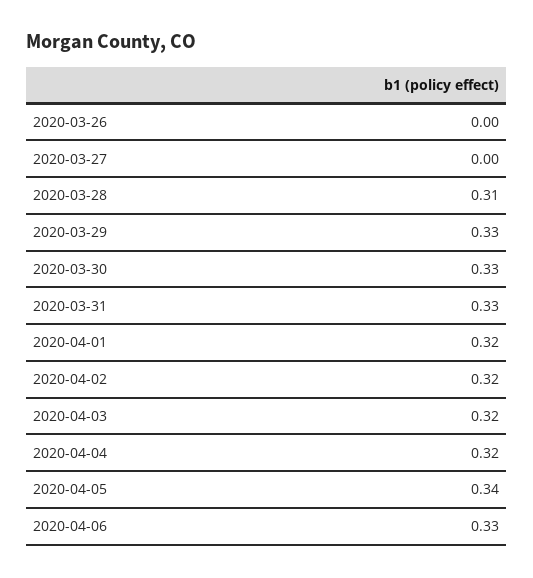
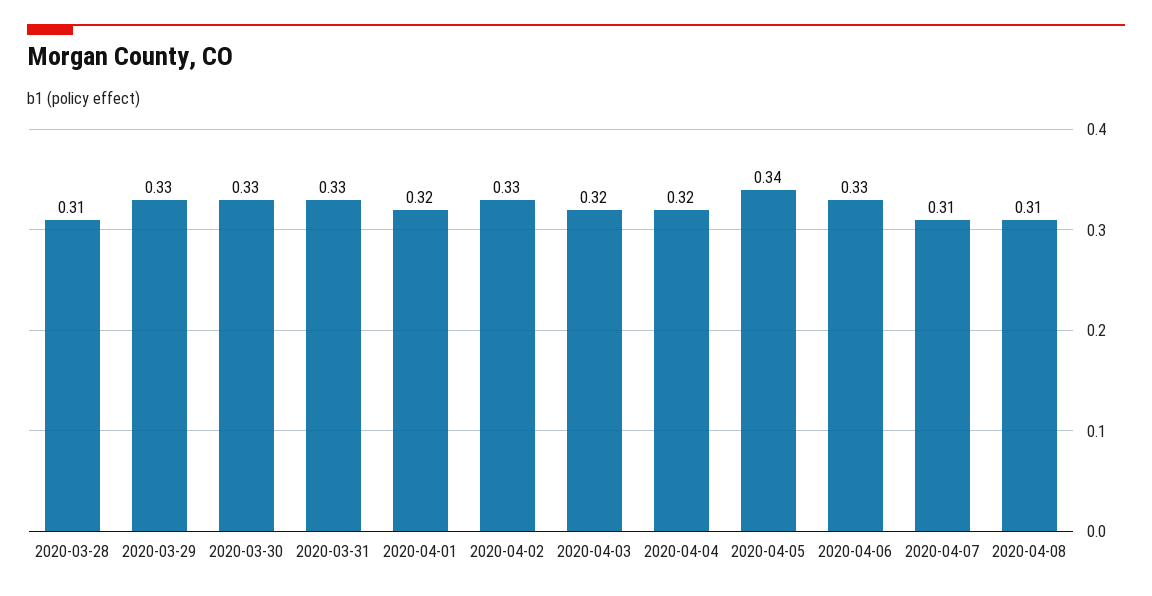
2020-03-26: 0 -> none
2020-03-27: 0 -> none
2020-04-02: 0.32 -> 0.33
2020-04-07: none -> 0.31
2020-04-08: none -> 0.31

